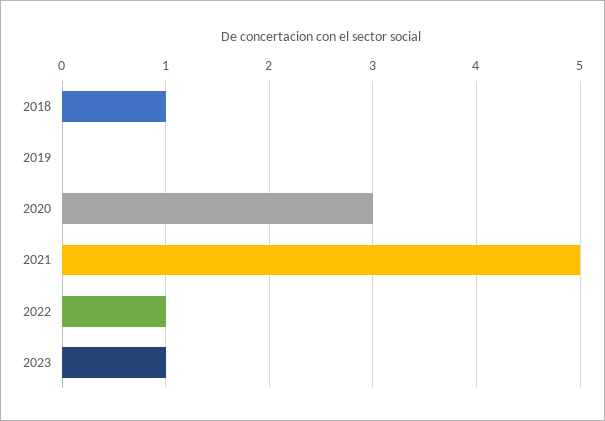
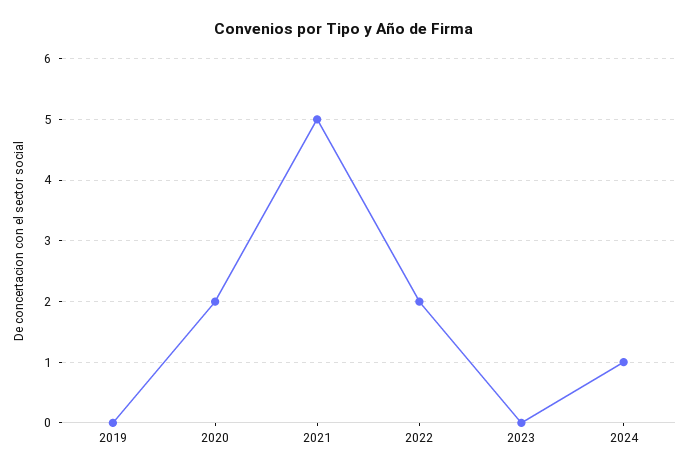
2018: 1 -> none
2020: 3 -> 2
2022: 1 -> 2
2023: 1 -> 0
2024: none -> 1

